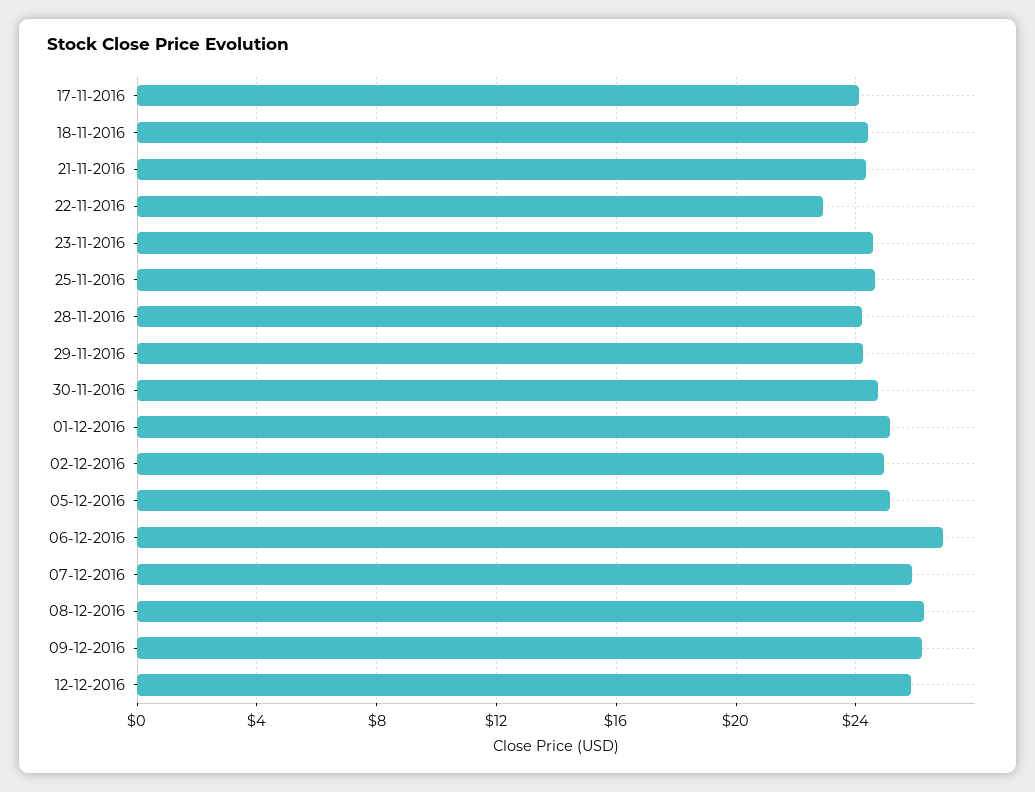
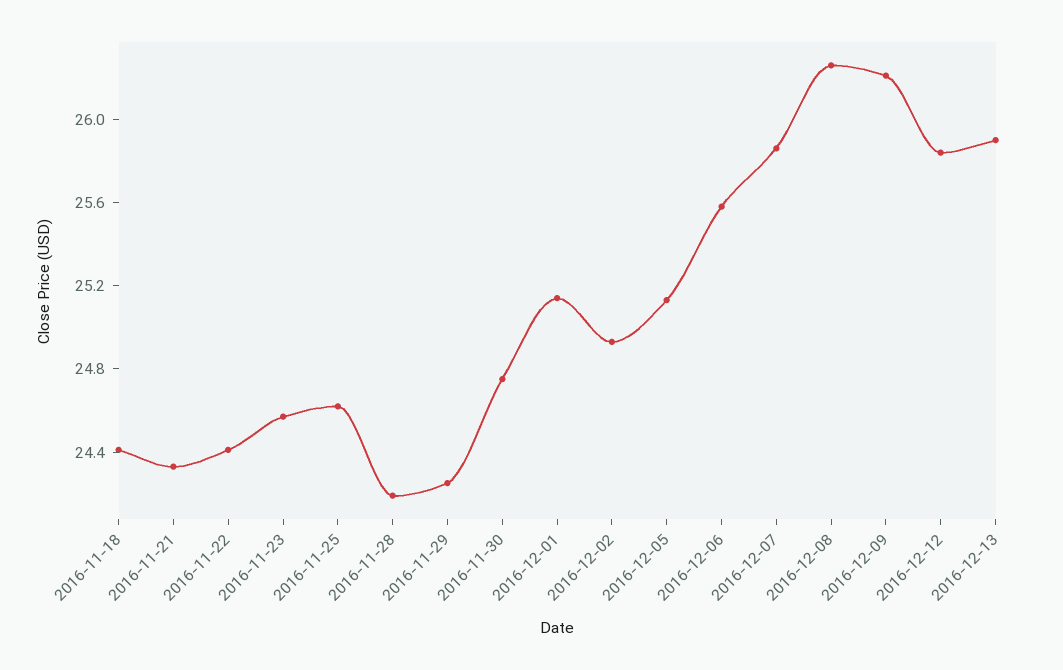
17-11-2016: 24 -> none
22-11-2016: 23 -> 24.4
06-12-2016: 27 -> 25.6
2016-12-13: none -> 25.9

